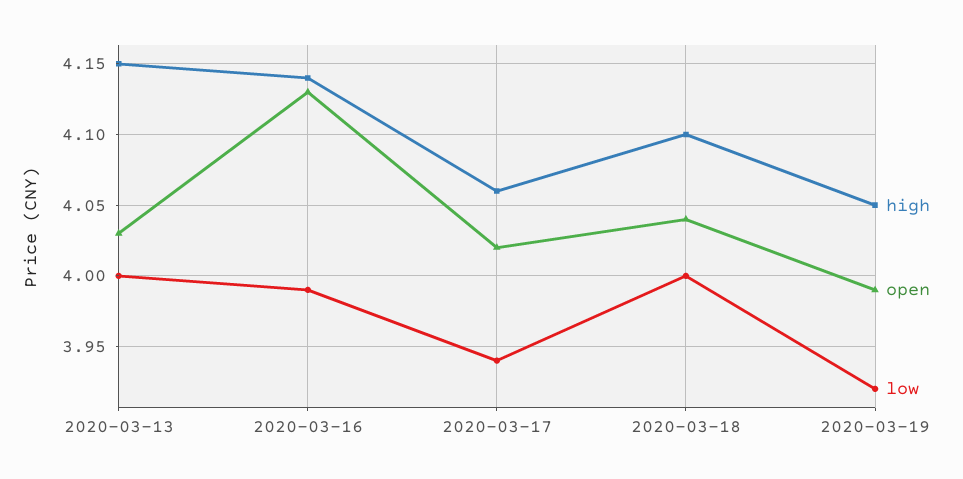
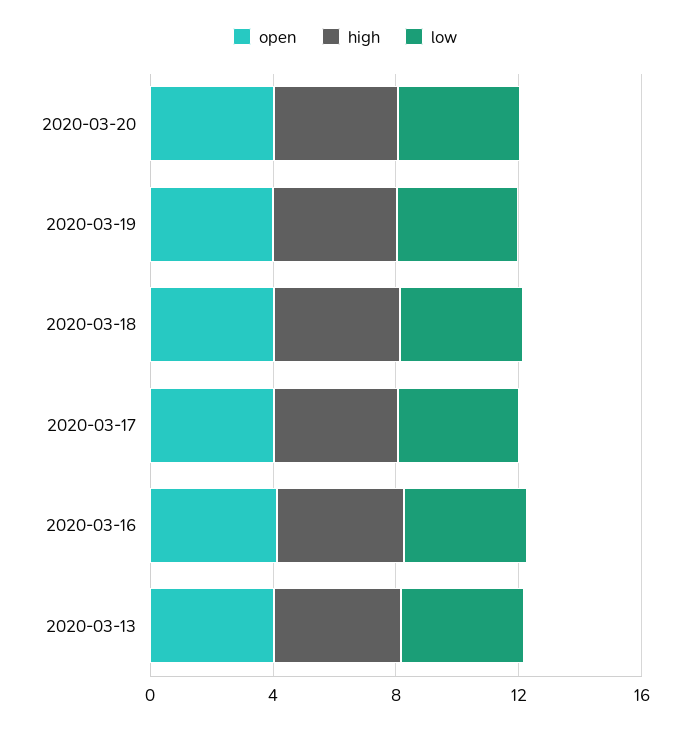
open, 2020-03-20: none -> 4
high, 2020-03-20: none -> 4
low, 2020-03-20: none -> 4

